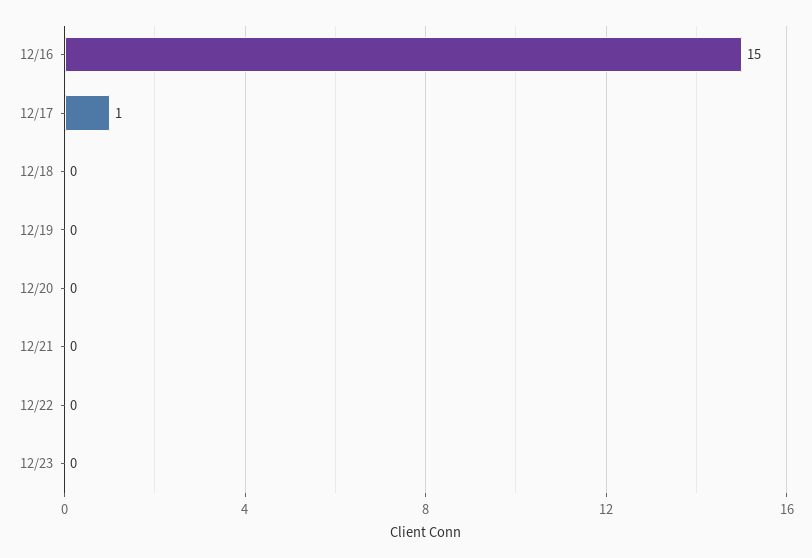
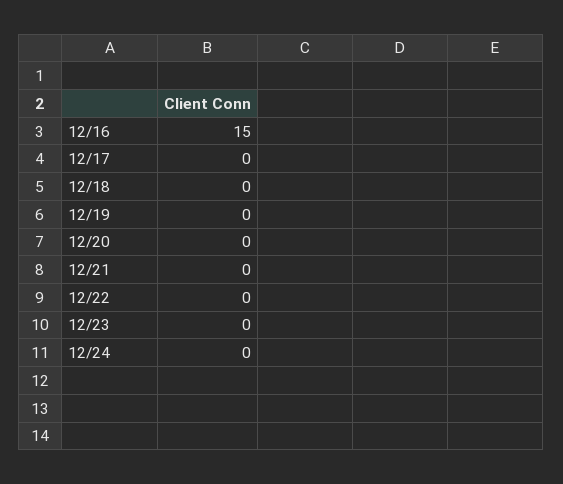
12/17: 1 -> 0
12/24: none -> 0

